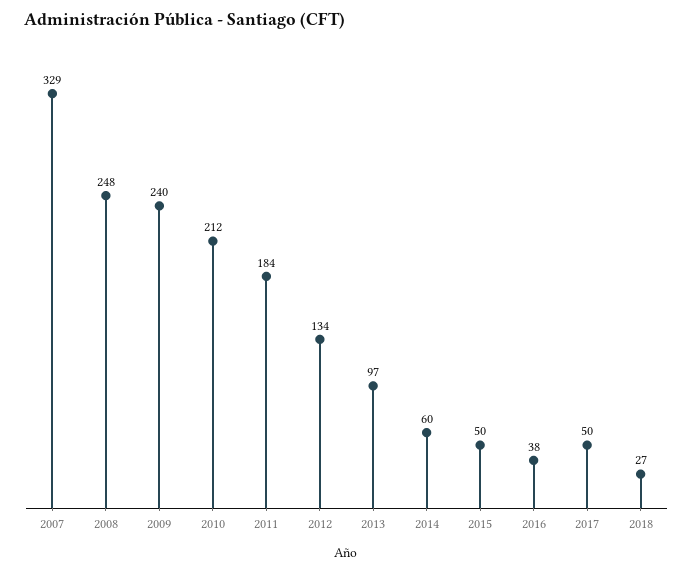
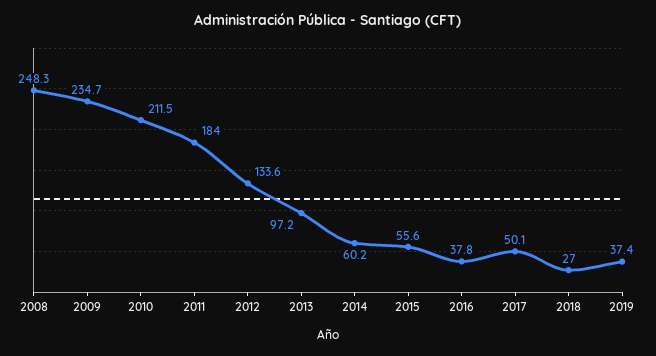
2007: 329 -> none
2009: 240 -> 234.7
2015: 50 -> 55.6
2019: none -> 37.4

